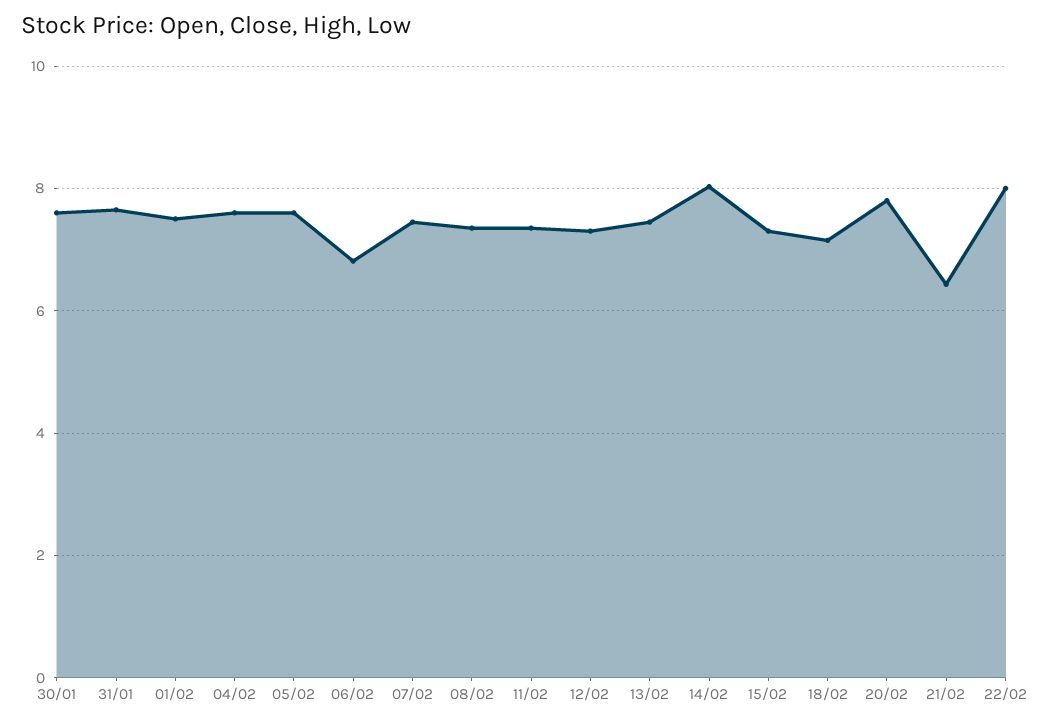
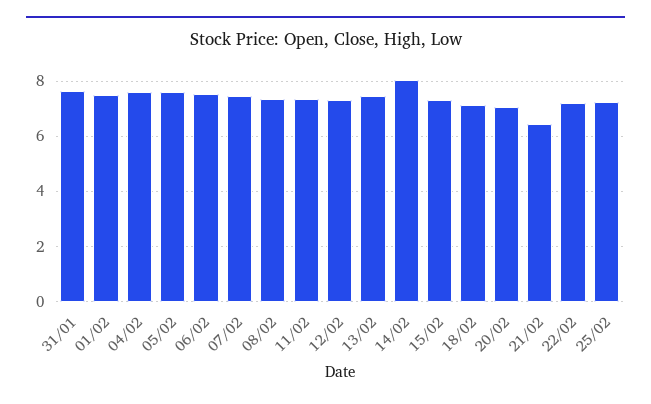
30/01: 7.6 -> none
06/02: 6.8 -> 7.5
20/02: 7.8 -> 7
22/02: 8 -> 7.25
25/02: none -> 7.25

